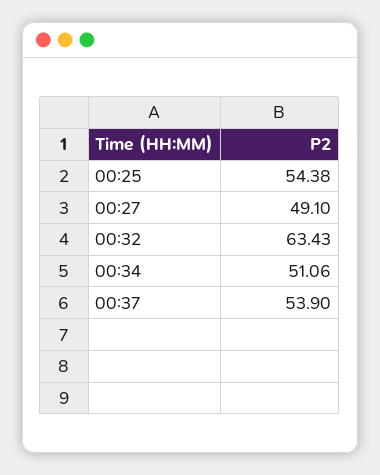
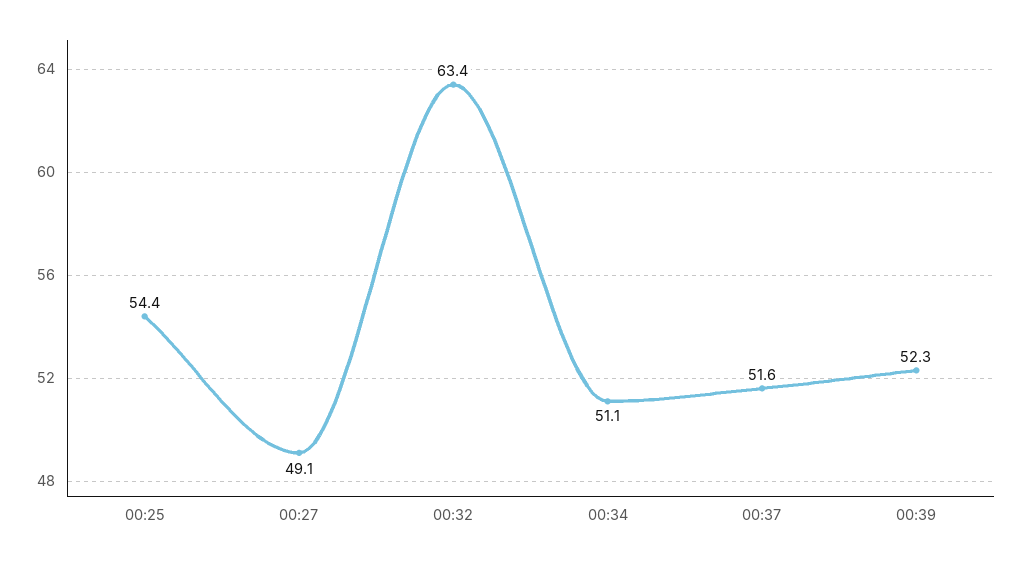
00:37: 53.9 -> 51.6
00:39: none -> 52.3

